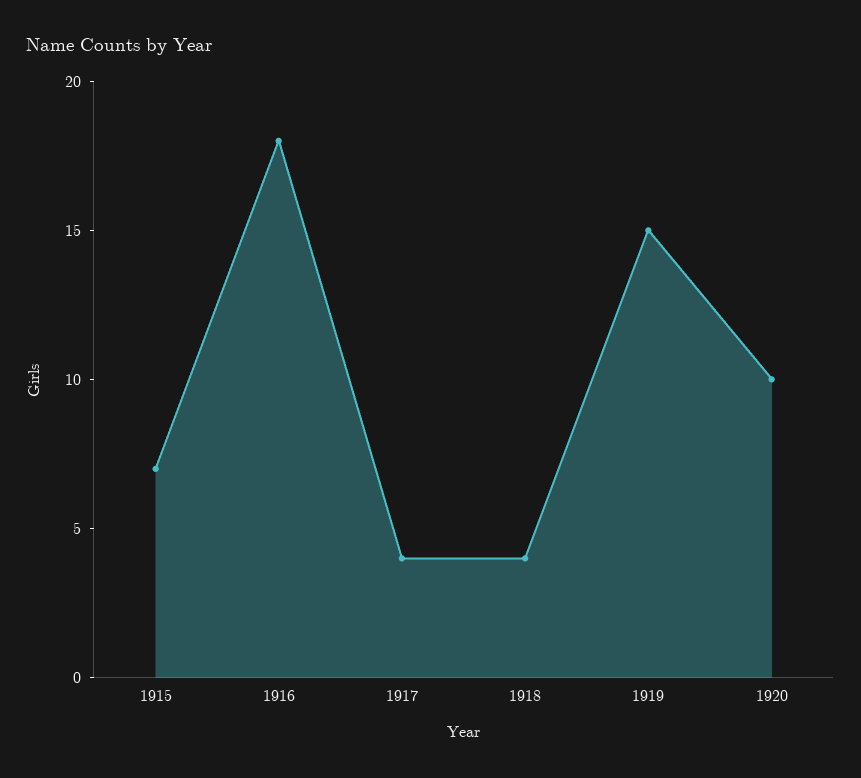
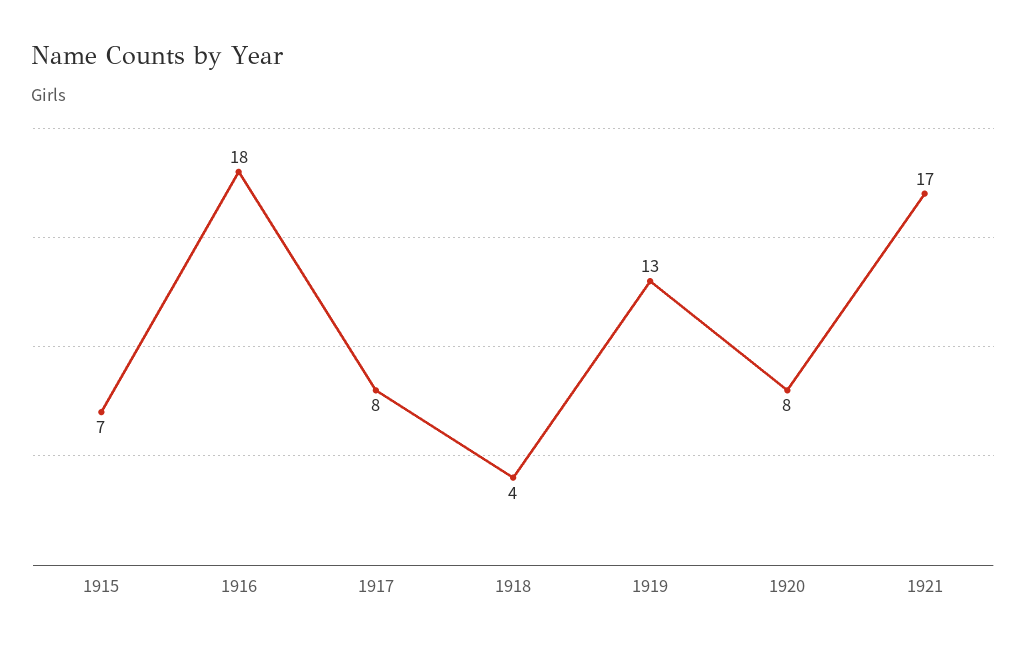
1917: 4 -> 8
1919: 15 -> 13
1920: 10 -> 8
1921: none -> 17

